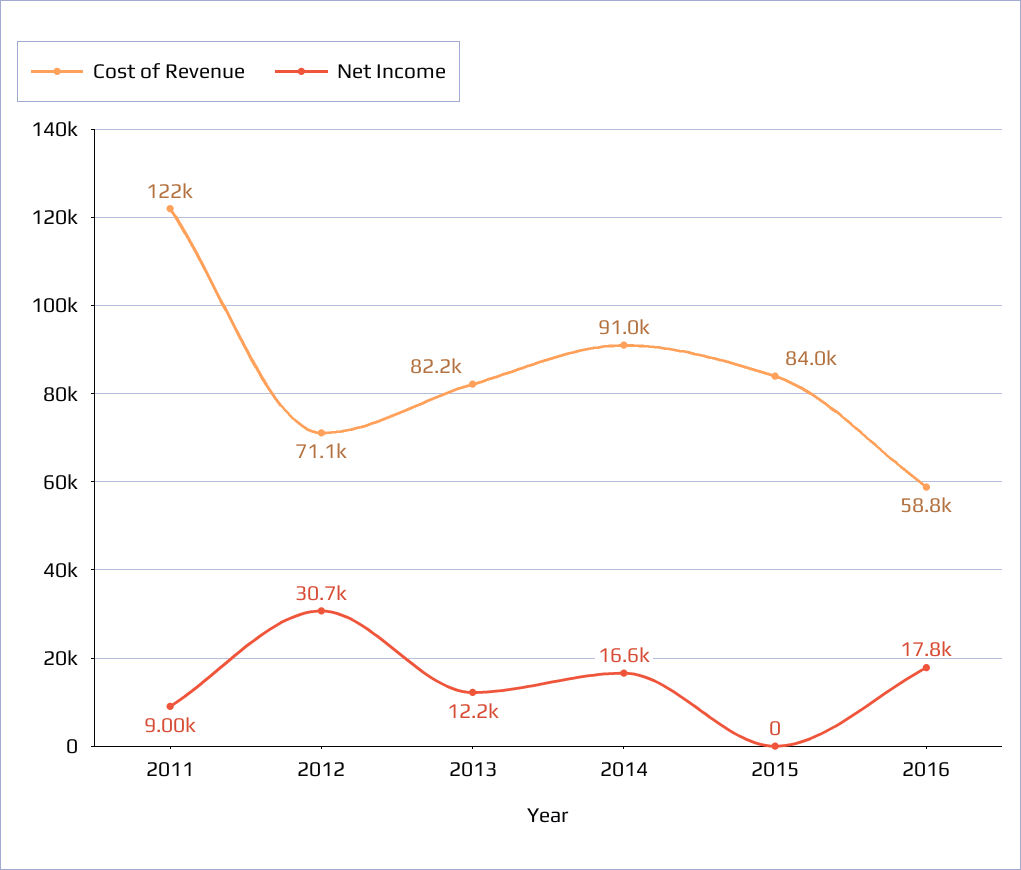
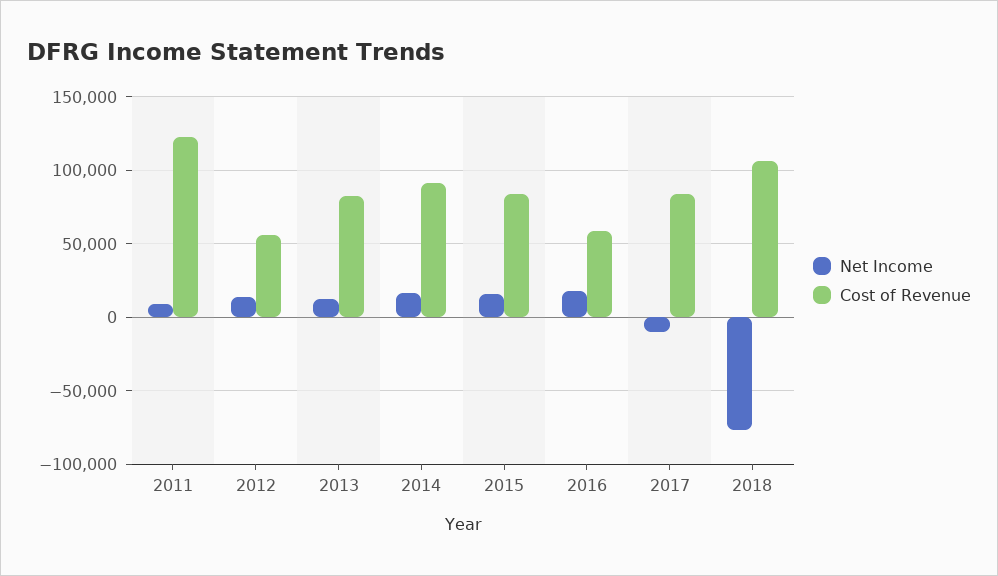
Cost of Revenue, 2012: 71100 -> 55000
Net Income, 2012: 30700 -> 15000
Net Income, 2015: 0 -> 15000
Net Income, 2017: none -> -10000
Cost of Revenue, 2017: none -> 85000
Net Income, 2018: none -> -75000
Cost of Revenue, 2018: none -> 105000

